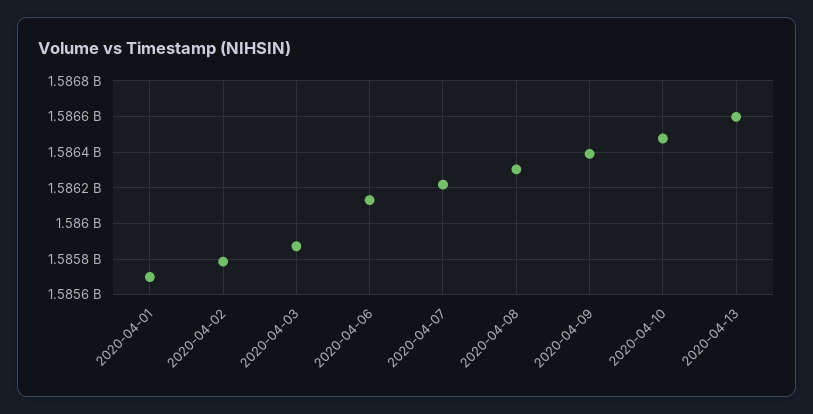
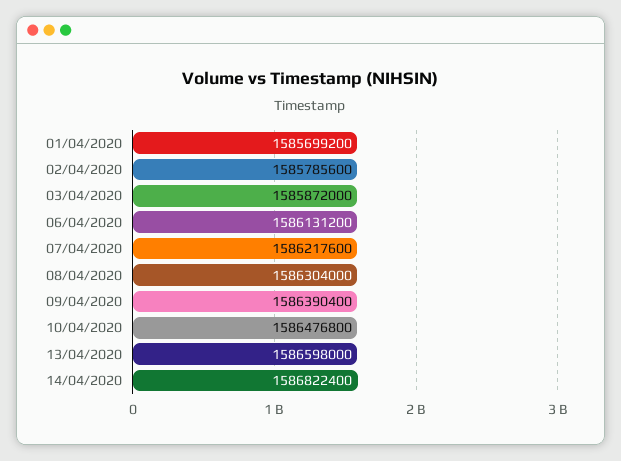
14/04/2020: none -> 1586822400

